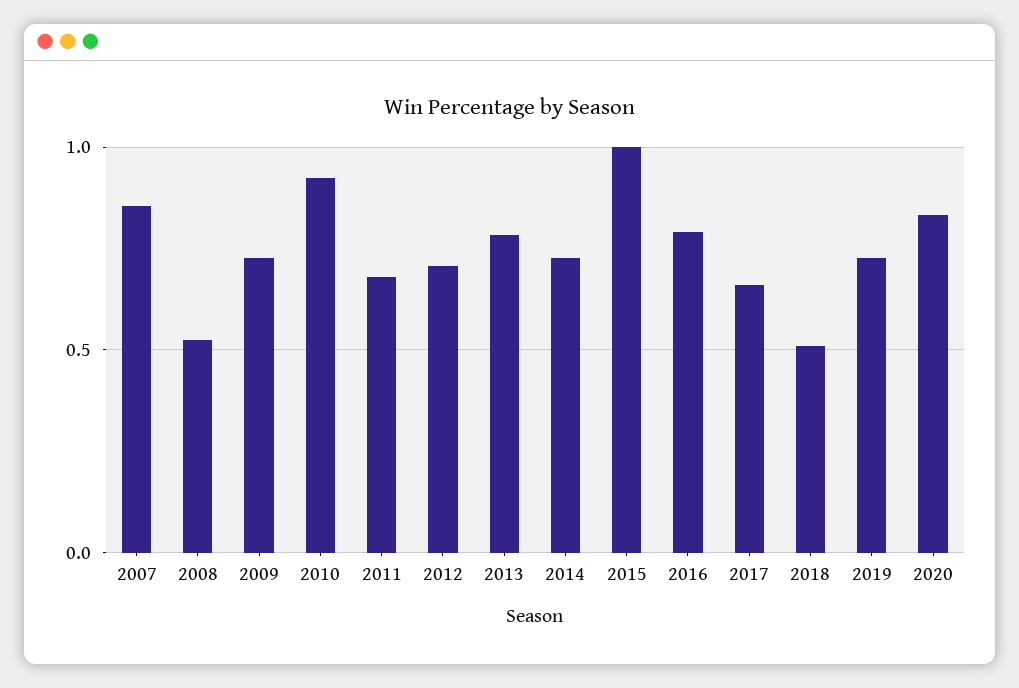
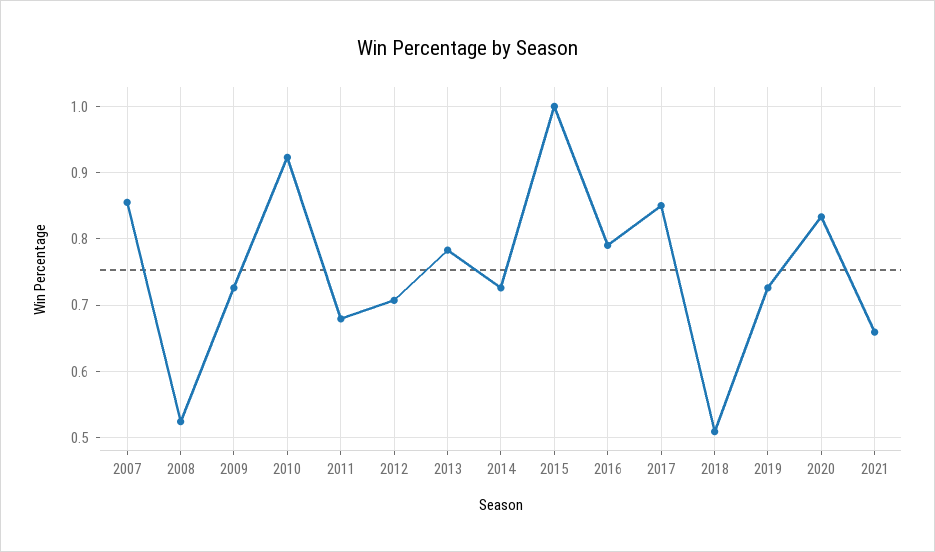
2017: 0.65 -> 0.85
2021: none -> 0.66

